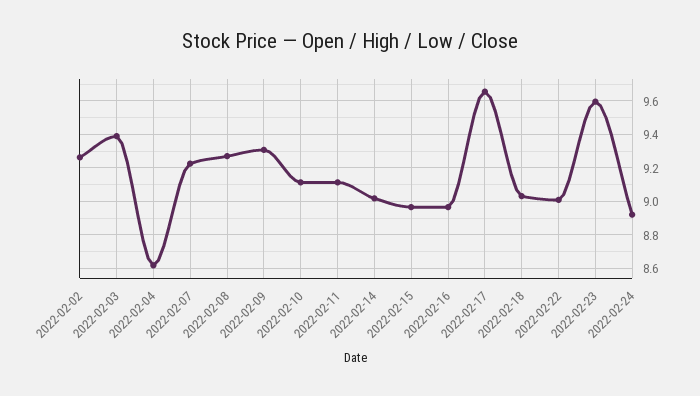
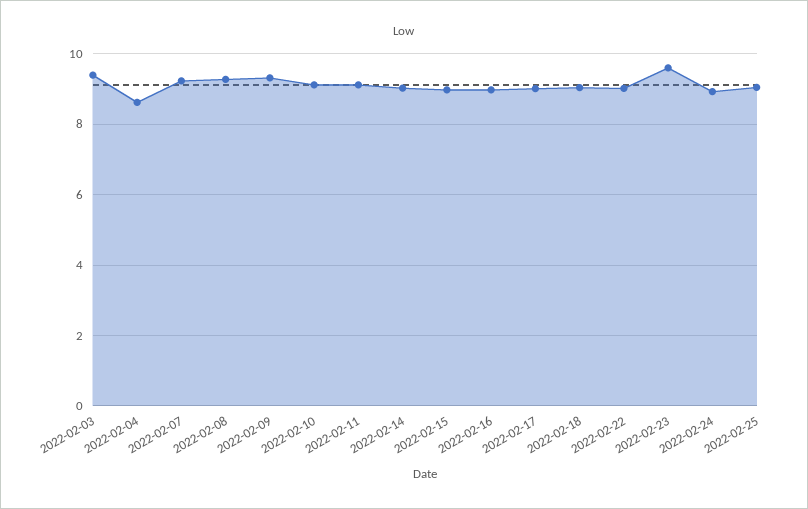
2022-02-02: 9.25 -> none
2022-02-17: 9.65 -> 9
2022-02-25: none -> 9

